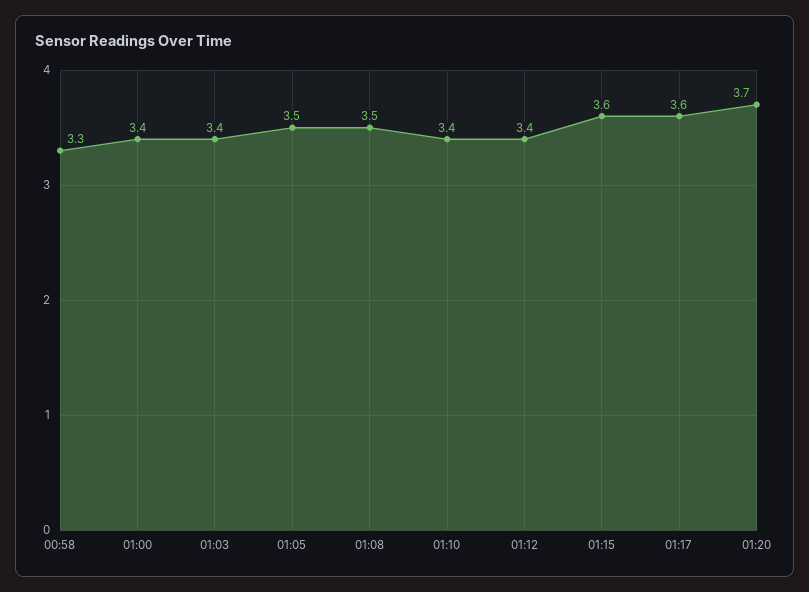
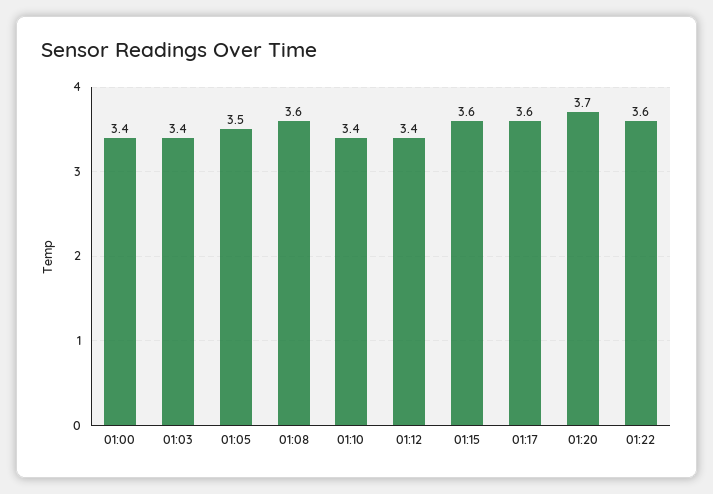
00:58: 3.3 -> none
01:08: 3.5 -> 3.6
01:22: none -> 3.6

